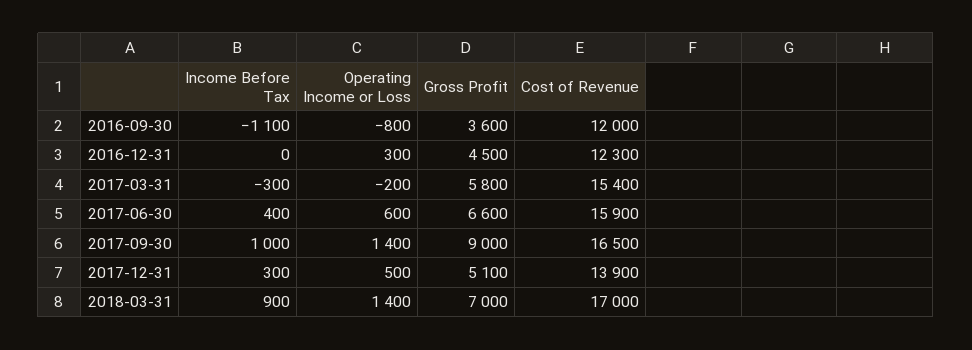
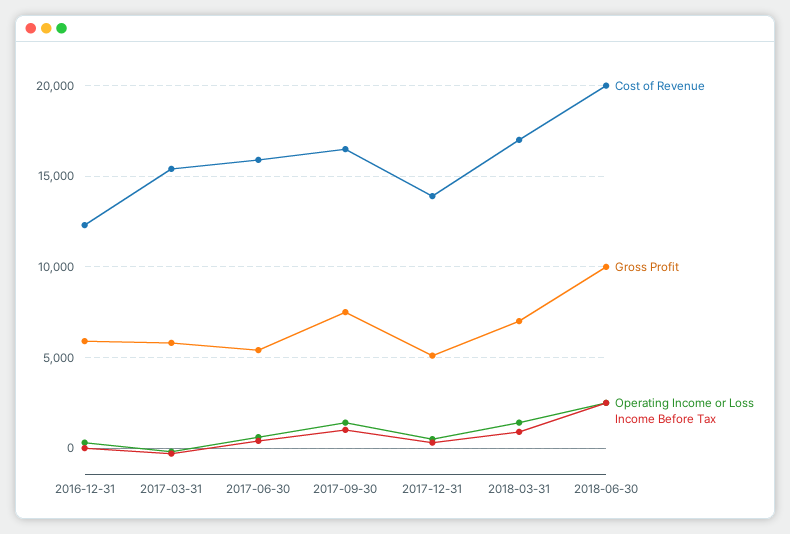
Income Before Tax, 2016-09-30: -1100 -> none
Operating Income or Loss, 2016-09-30: -800 -> none
Gross Profit, 2016-09-30: 3600 -> none
Cost of Revenue, 2016-09-30: 12000 -> none
Gross Profit, 2016-12-31: 4500 -> 6000
Gross Profit, 2017-06-30: 6600 -> 5500
Gross Profit, 2017-09-30: 9000 -> 7500
Cost of Revenue, 2018-06-30: none -> 20000
Gross Profit, 2018-06-30: none -> 10000
Operating Income or Loss, 2018-06-30: none -> 2500
Income Before Tax, 2018-06-30: none -> 2500

